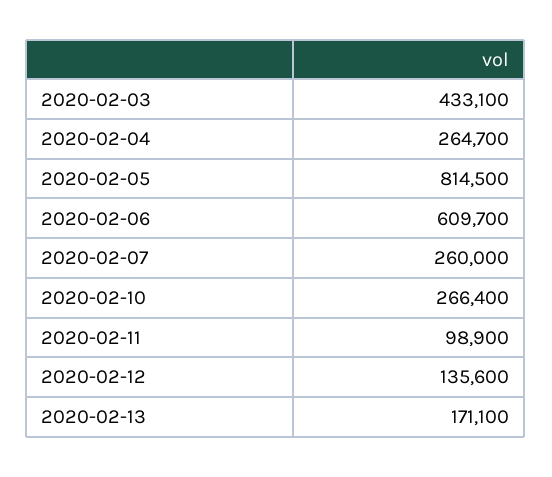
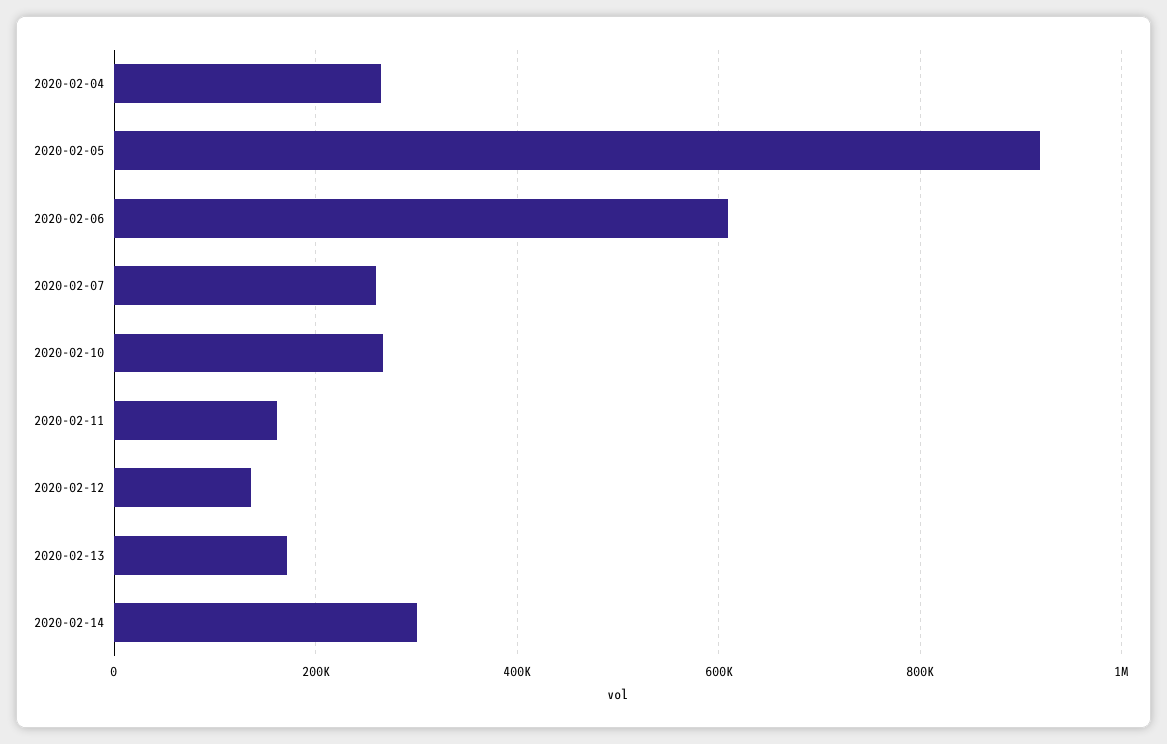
2020-02-03: 433100 -> none
2020-02-05: 814500 -> 920000
2020-02-11: 98900 -> 160000
2020-02-14: none -> 300000

